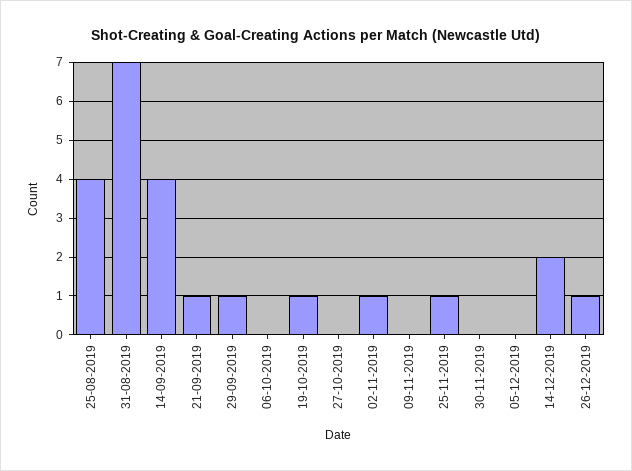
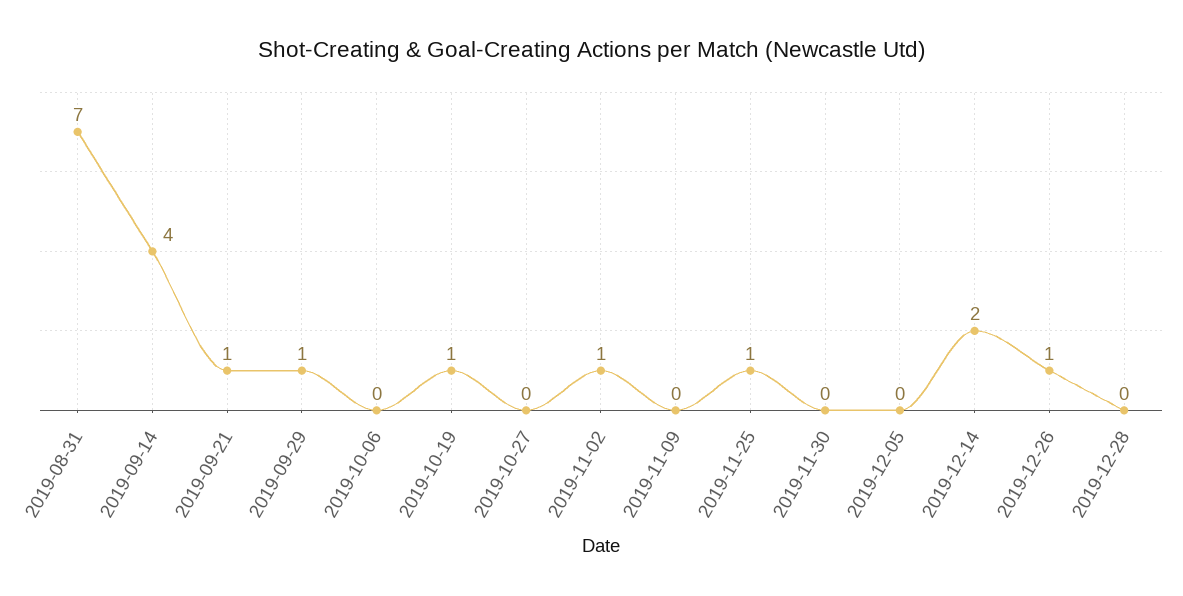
25-08-2019: 4 -> none
2019-12-28: none -> 0

